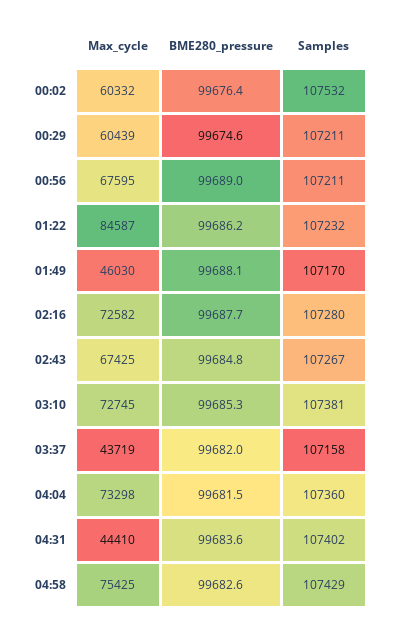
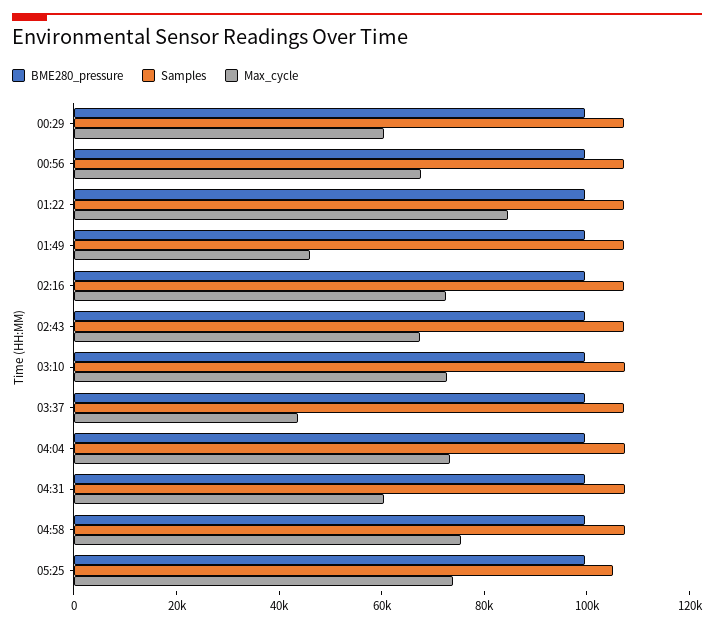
Max_cycle, 00:02: 60332 -> none
BME280_pressure, 00:02: 99676.4 -> none
Samples, 00:02: 107532 -> none
Max_cycle, 04:31: 44410 -> 60000
BME280_pressure, 05:25: none -> 100000
Samples, 05:25: none -> 105000
Max_cycle, 05:25: none -> 75000

